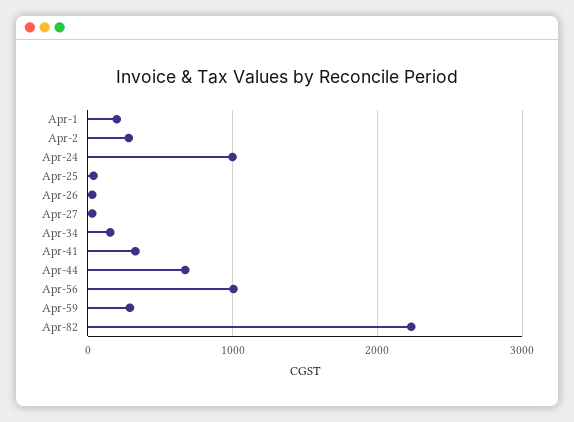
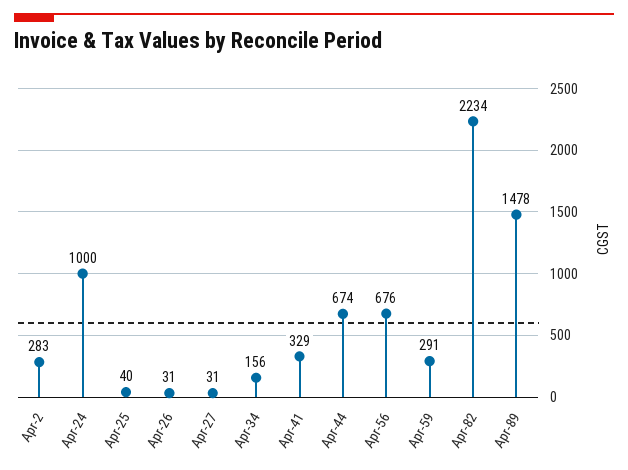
Apr-1: 200 -> none
Apr-56: 1000 -> 676
Apr-89: none -> 1478

